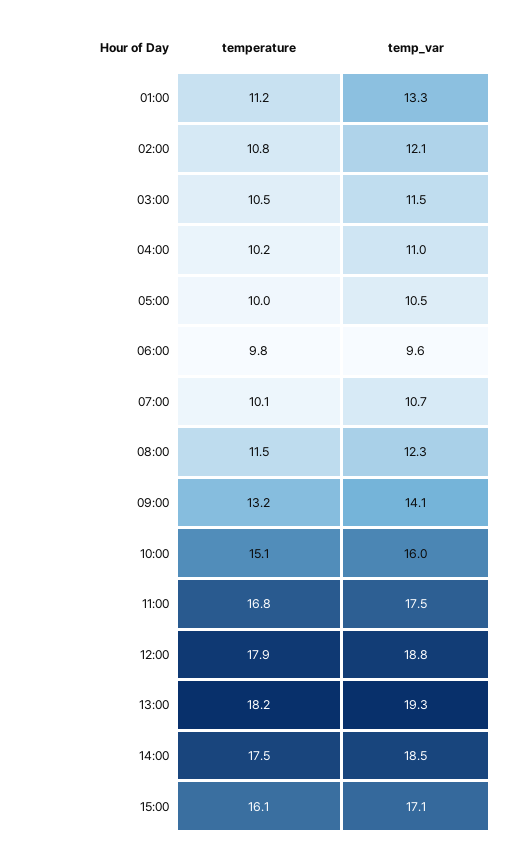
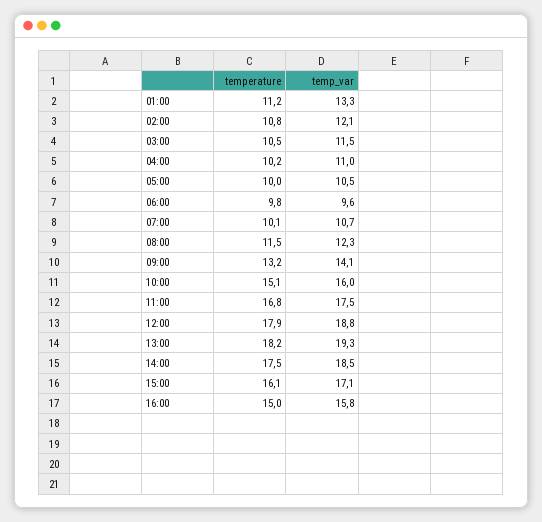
temperature, 16:00: none -> 15
temp_var, 16:00: none -> 15.8

